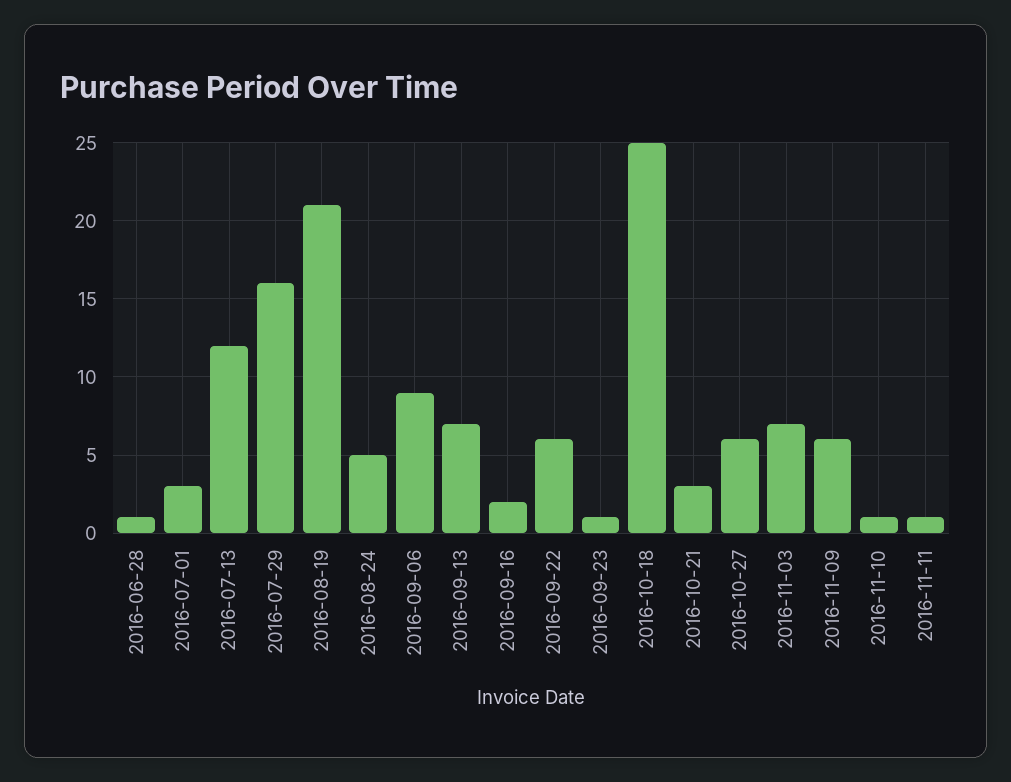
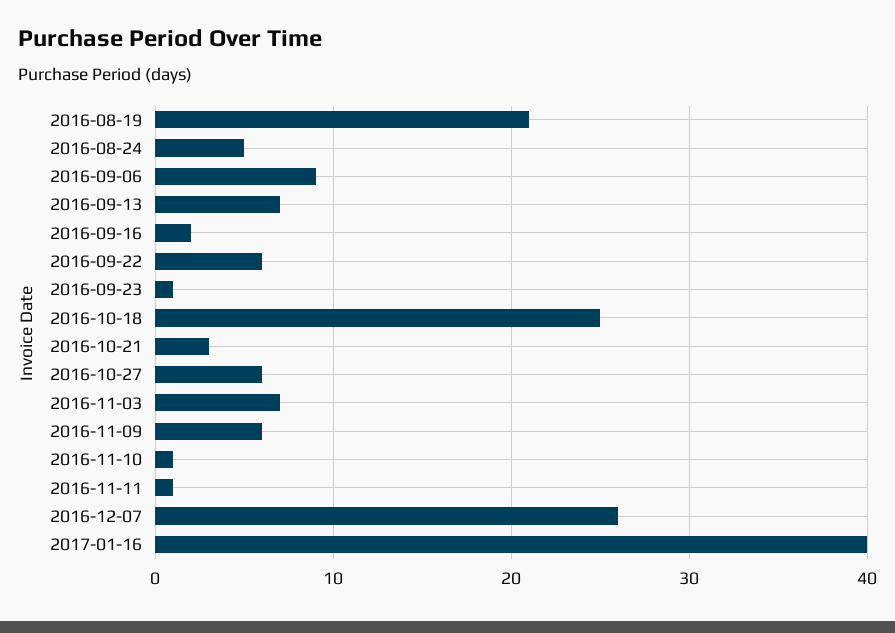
2016-06-28: 1 -> none
2016-07-01: 3 -> none
2016-07-13: 12 -> none
2016-07-29: 16 -> none
2016-12-07: none -> 26
2017-01-16: none -> 40

